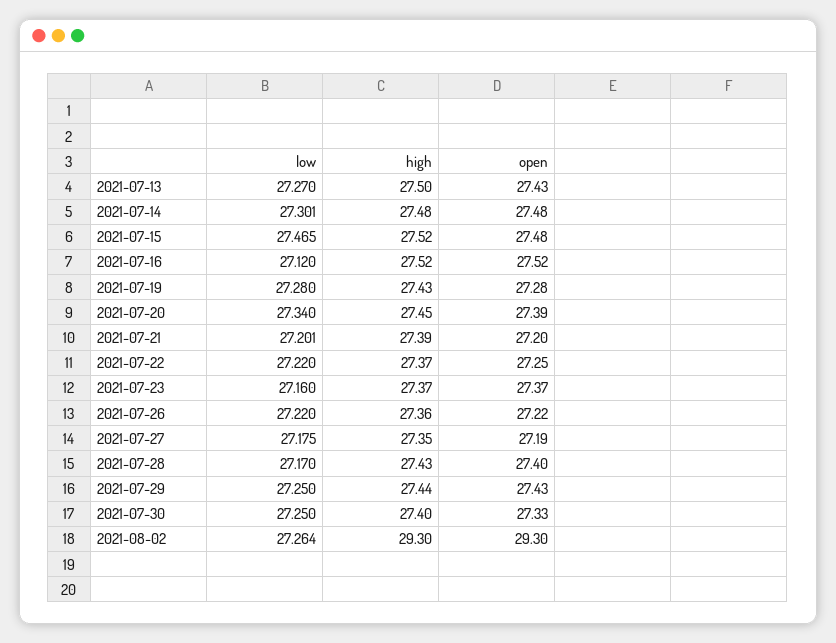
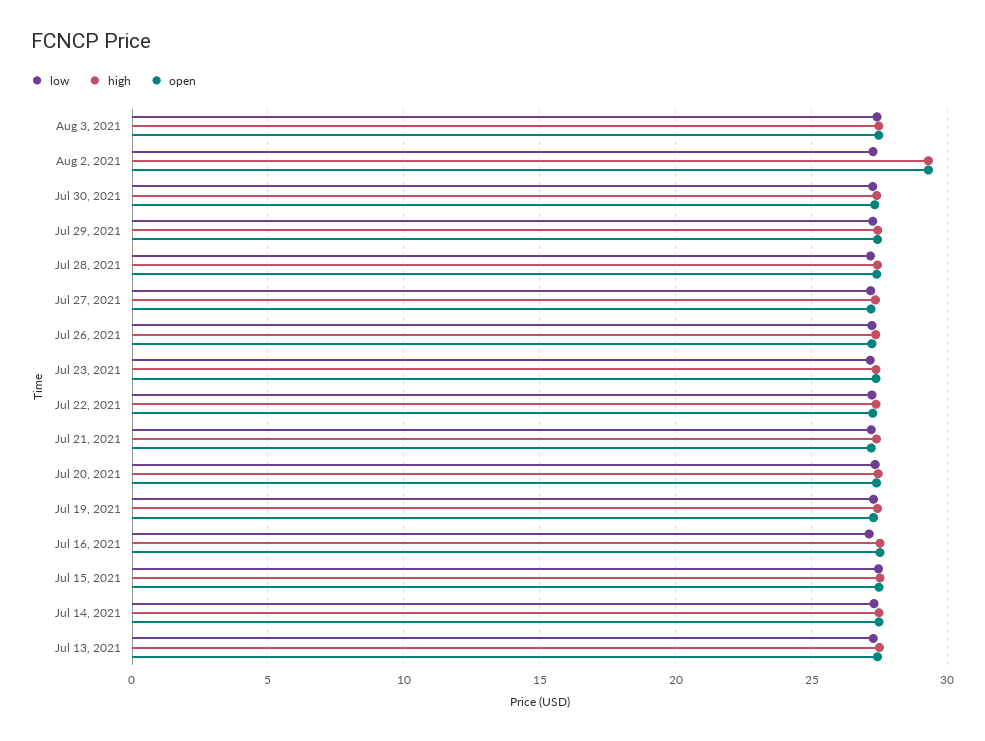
low, Aug 3, 2021: none -> 27.5
high, Aug 3, 2021: none -> 27.5
open, Aug 3, 2021: none -> 27.5

